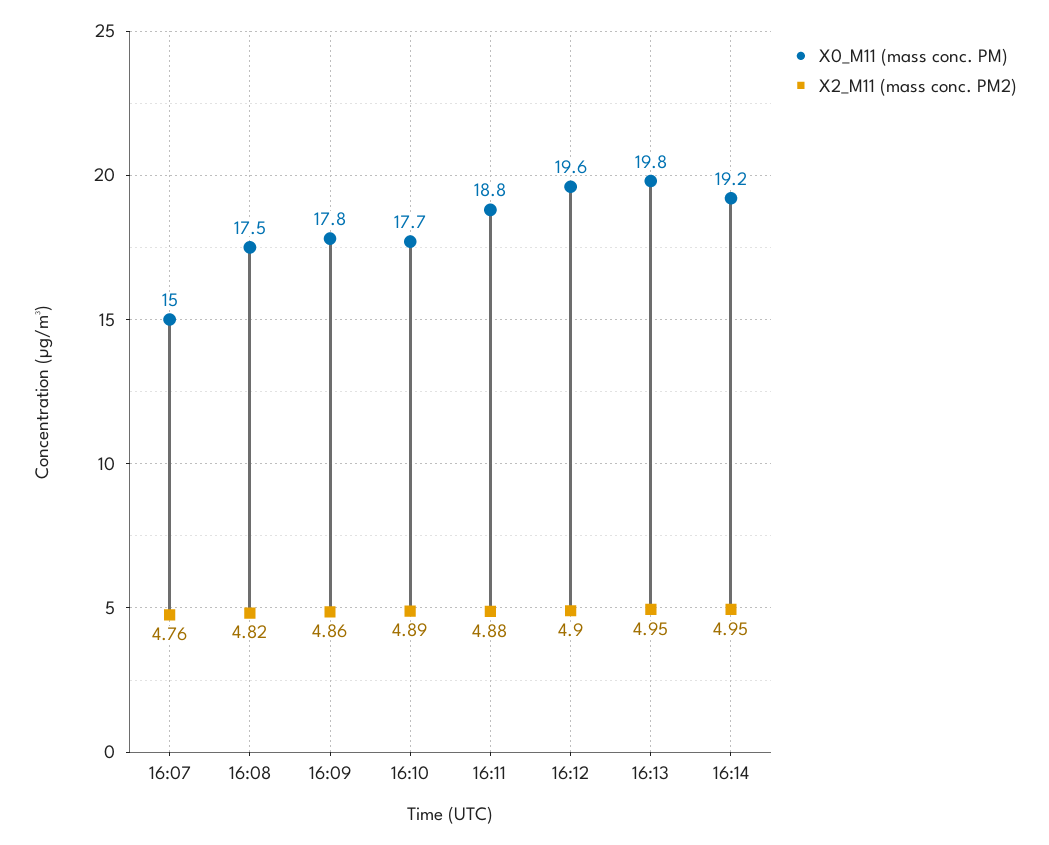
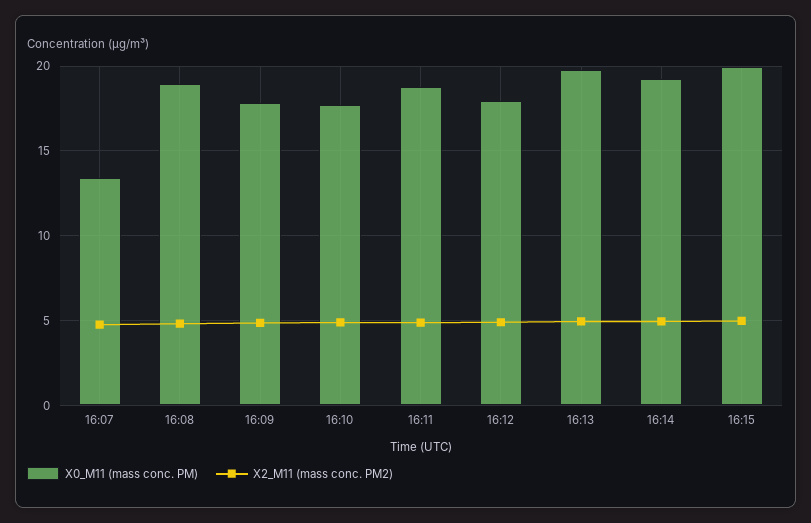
X0_M11 (mass conc. PM), 16:07: 15 -> 13.5
X0_M11 (mass conc. PM), 16:08: 17.5 -> 19
X0_M11 (mass conc. PM), 16:12: 19.6 -> 18
X0_M11 (mass conc. PM), 16:15: none -> 20
X2_M11 (mass conc. PM2), 16:15: none -> 5

